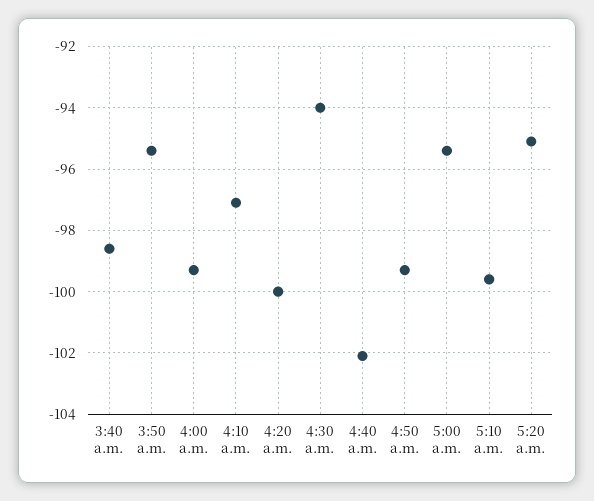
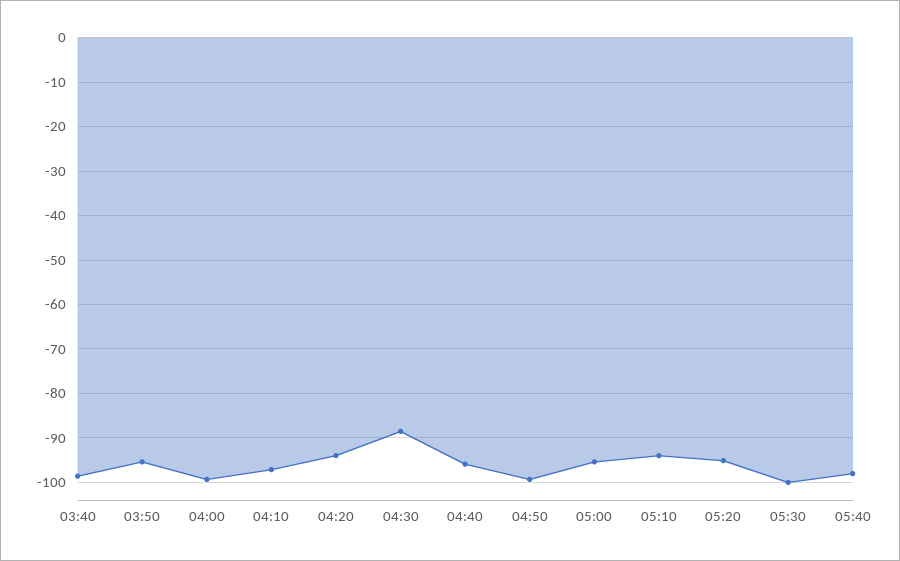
4:20 a.m.: -100 -> -94
4:30 a.m.: -94 -> -88
4:40 a.m.: -102 -> -96
5:10 a.m.: -99.5 -> -94
05:30: none -> -100
05:40: none -> -98

